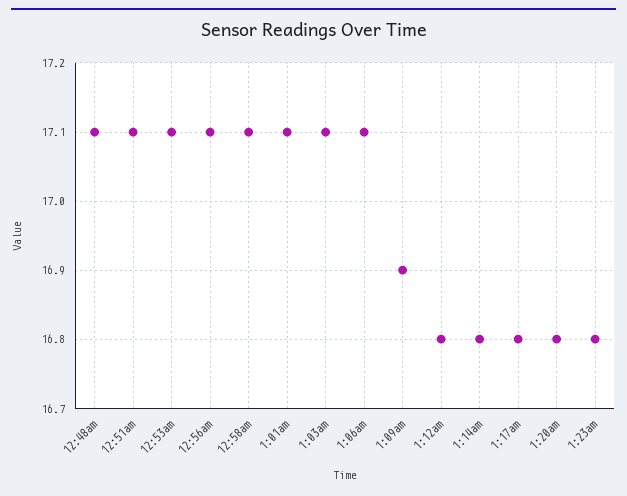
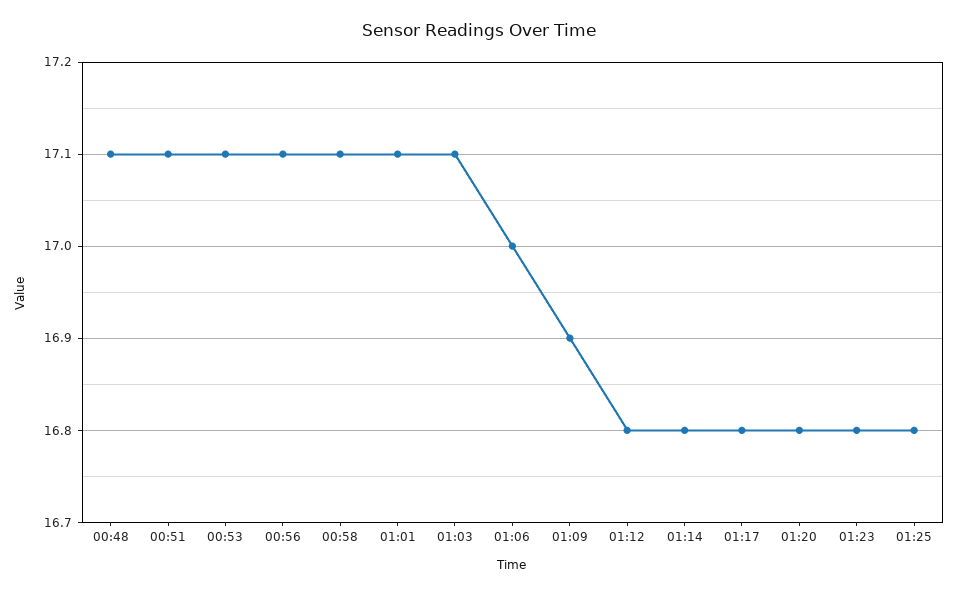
1:06am: 17.1 -> 17
01:25: none -> 16.8

